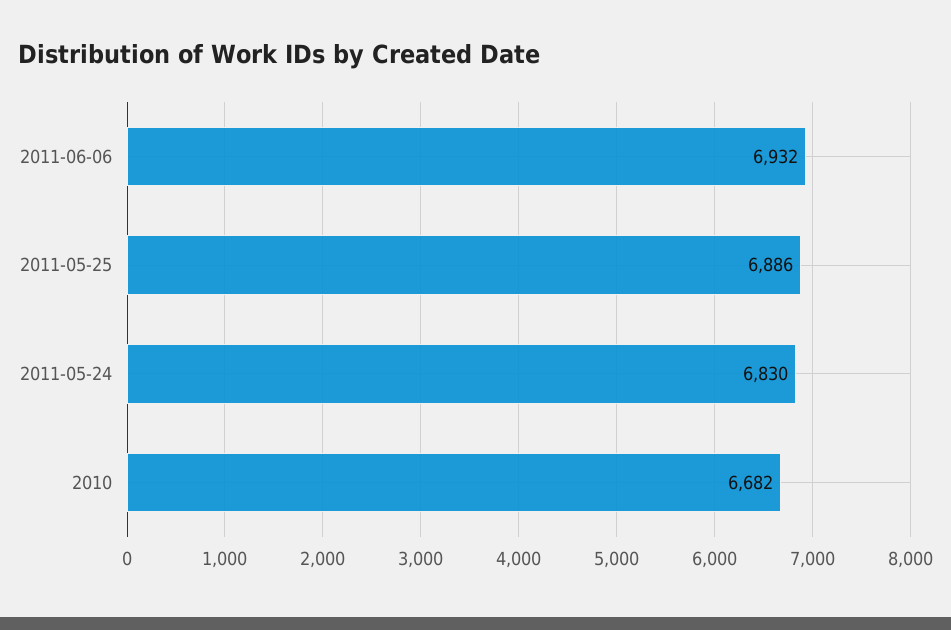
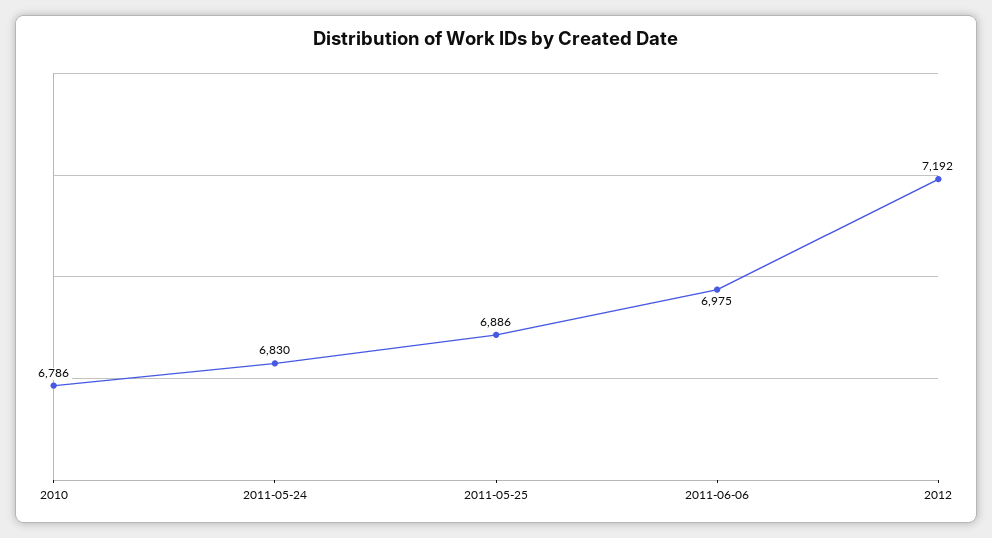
2011-06-06: 6932 -> 6975
2010: 6682 -> 6786
2012: none -> 7192

